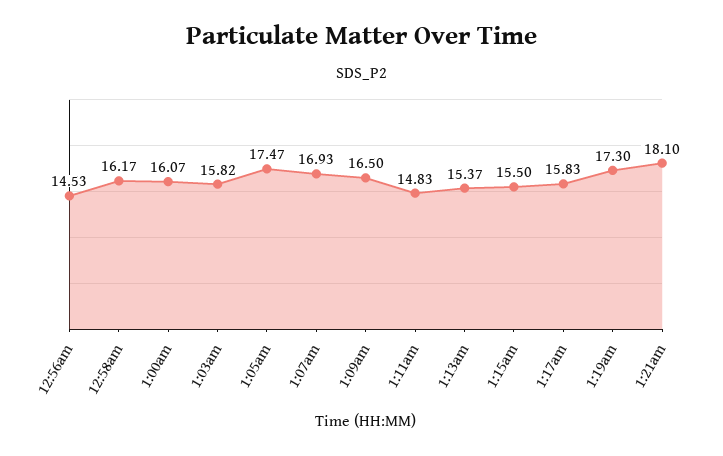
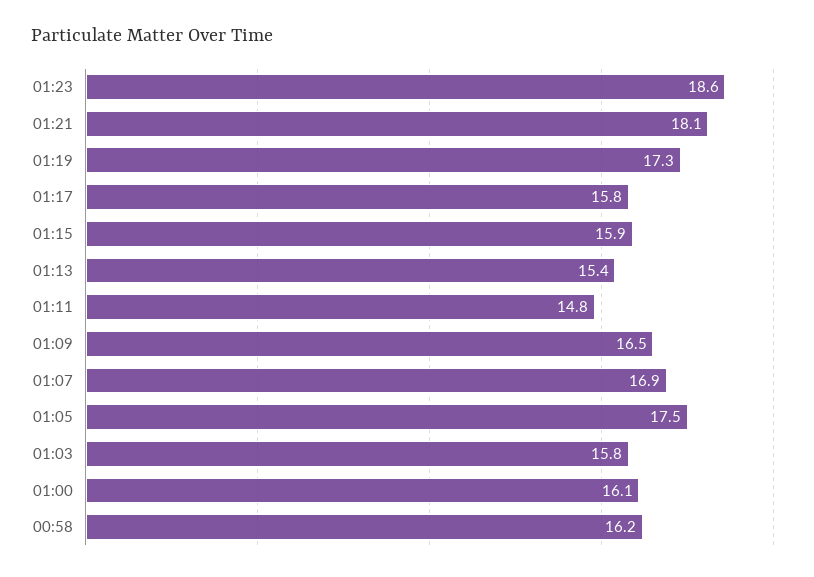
12:56am: 14.53 -> none
1:15am: 15.5 -> 15.9
01:23: none -> 18.6

